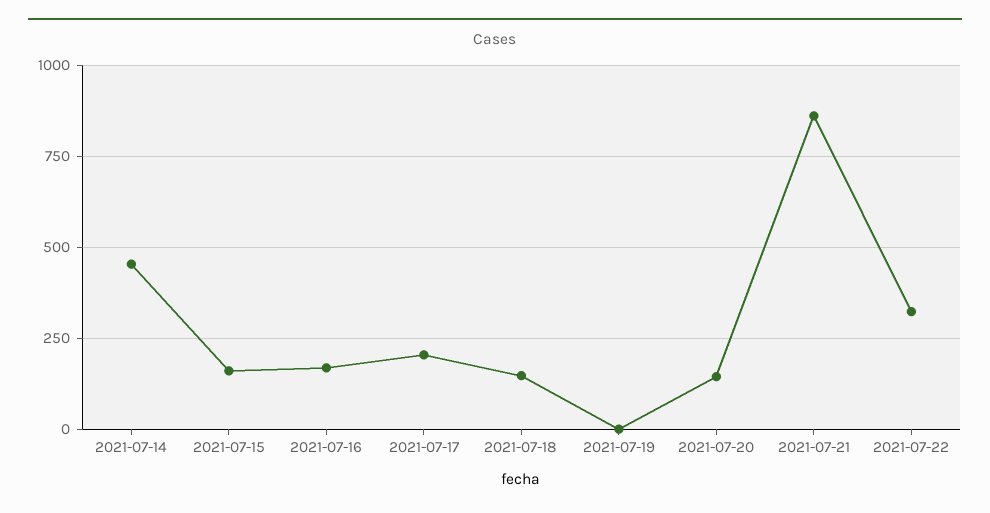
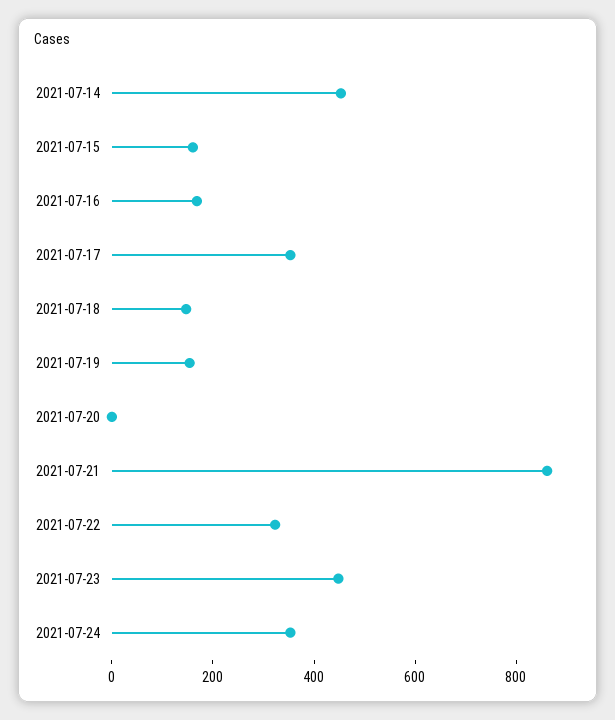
2021-07-17: 200 -> 350
2021-07-19: 0 -> 150
2021-07-20: 150 -> 0
2021-07-23: none -> 450
2021-07-24: none -> 350

